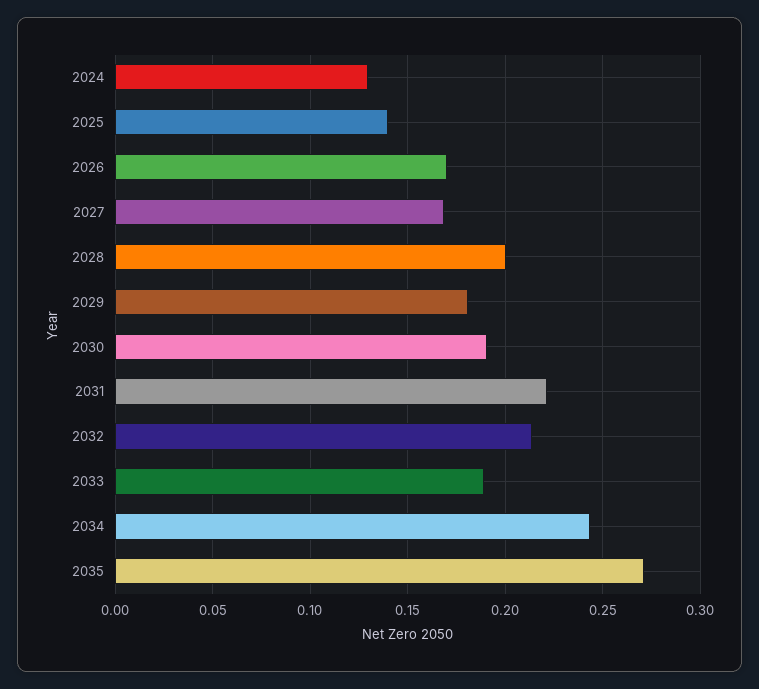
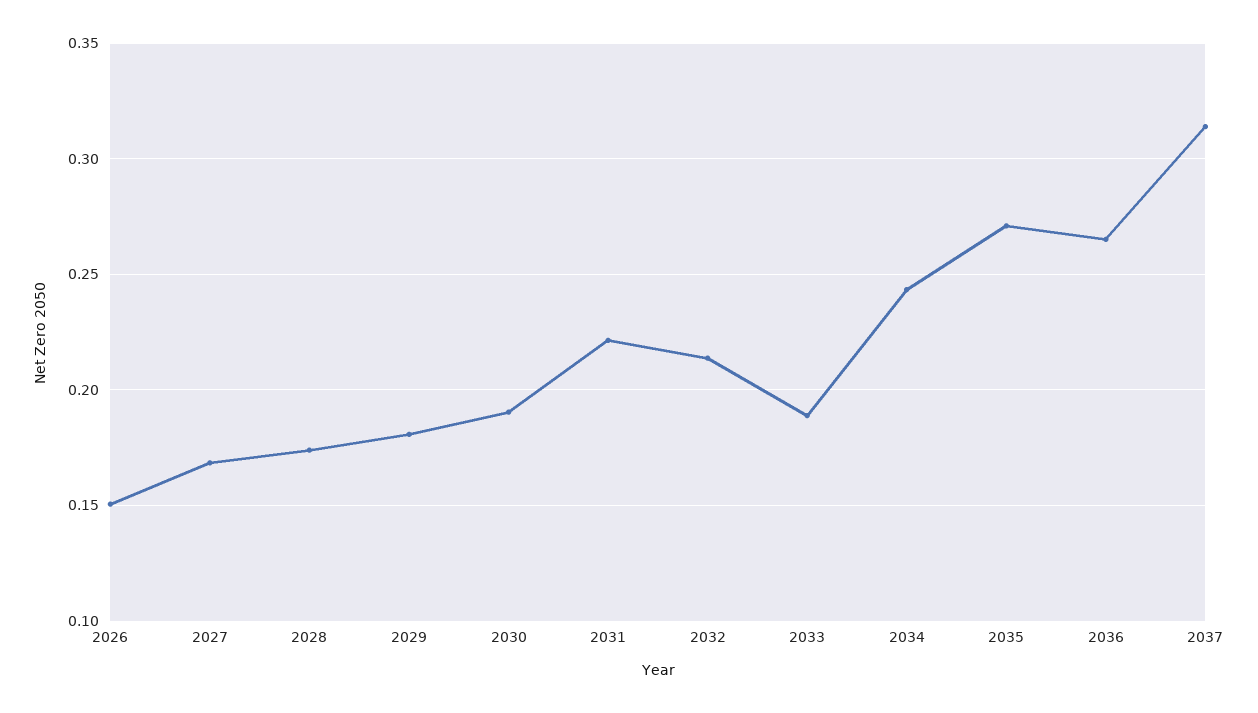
2024: 0.13 -> none
2025: 0.14 -> none
2026: 0.17 -> 0.15
2028: 0.2 -> 0.175
2036: none -> 0.265
2037: none -> 0.315

